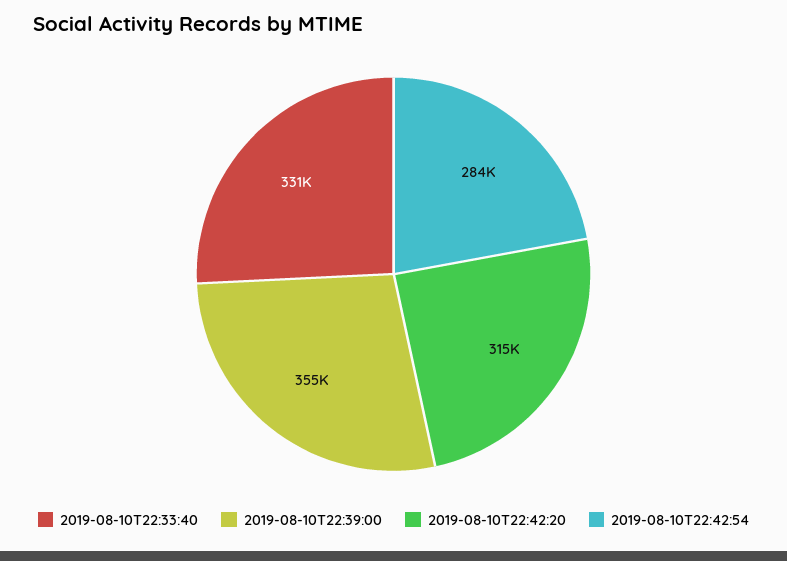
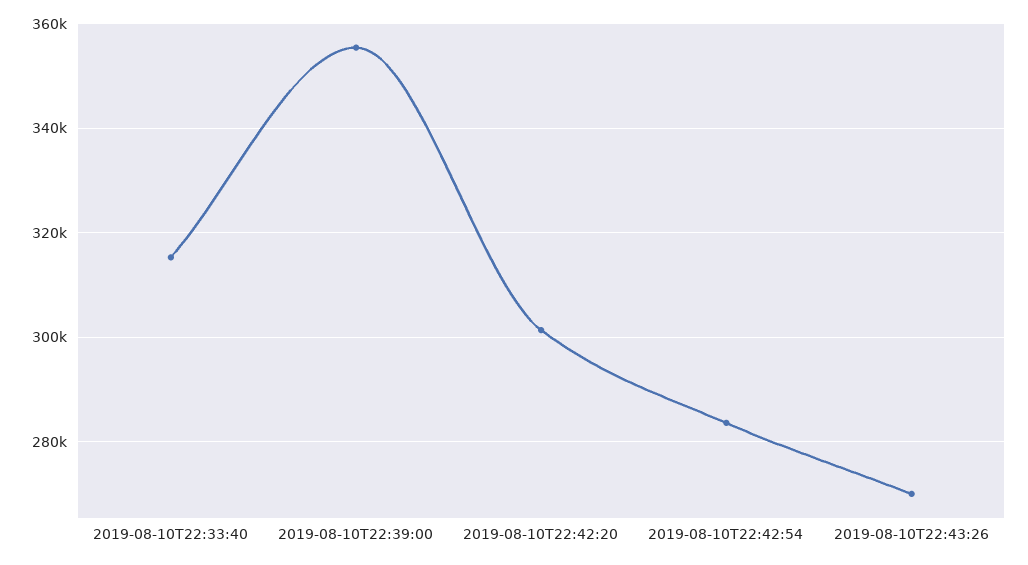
2019-08-10T22:33:40: 331000 -> 316000
2019-08-10T22:42:20: 315000 -> 302000
2019-08-10T22:43:26: none -> 270000

